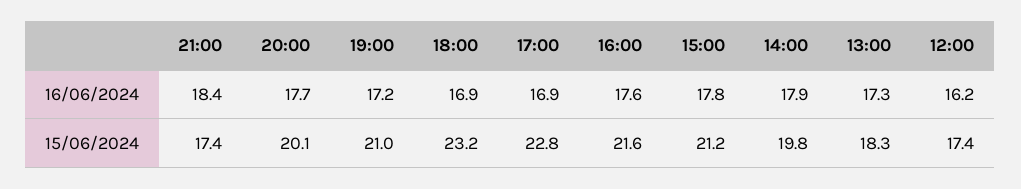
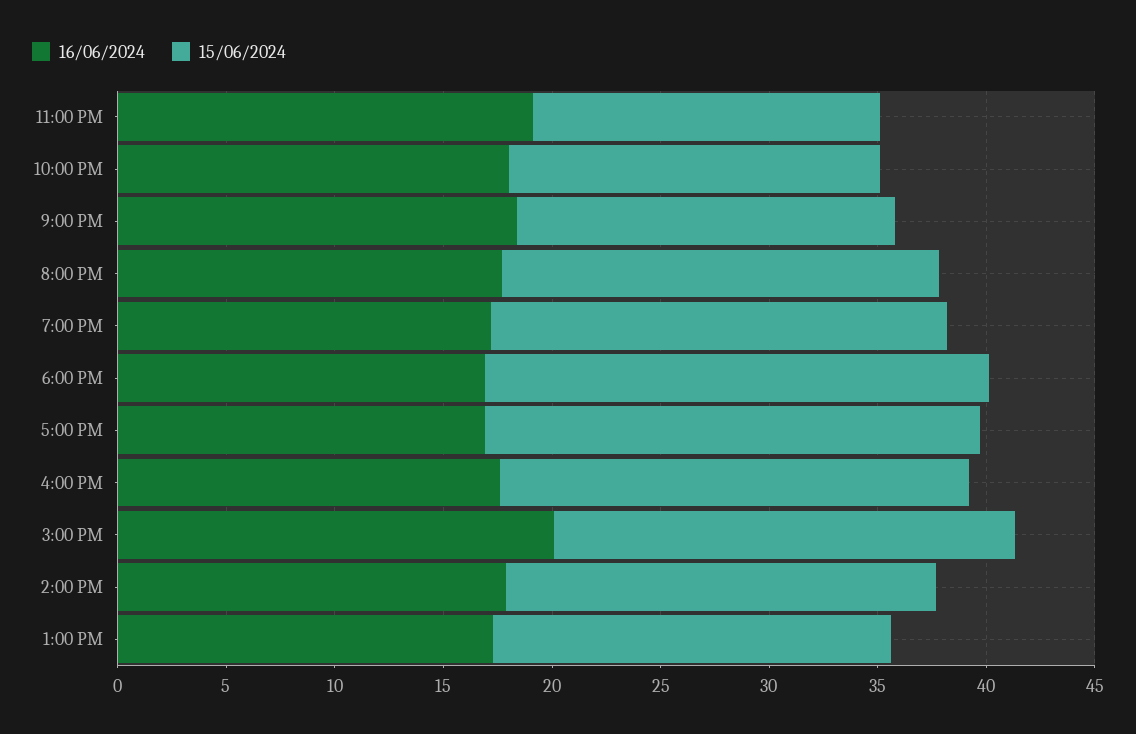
16/06/2024, 15:00: 17.8 -> 20
16/06/2024, 12:00: 16.2 -> none
15/06/2024, 12:00: 17.4 -> none
16/06/2024, 11:00 PM: none -> 19
15/06/2024, 11:00 PM: none -> 16
16/06/2024, 10:00 PM: none -> 18
15/06/2024, 10:00 PM: none -> 17

